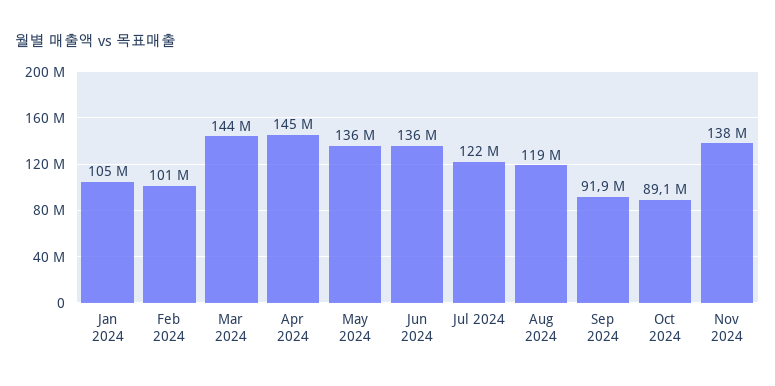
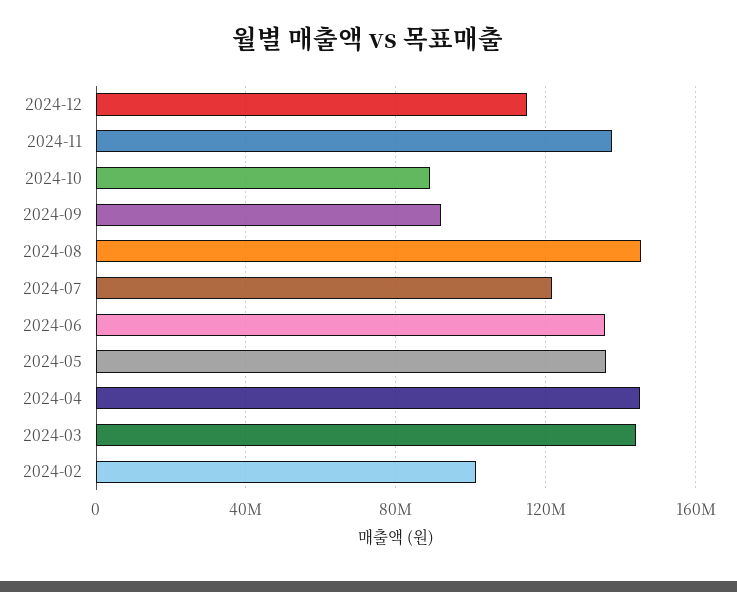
Jan 2024: 105000000 -> none
Aug 2024: 119000000 -> 145000000
2024-12: none -> 115000000

